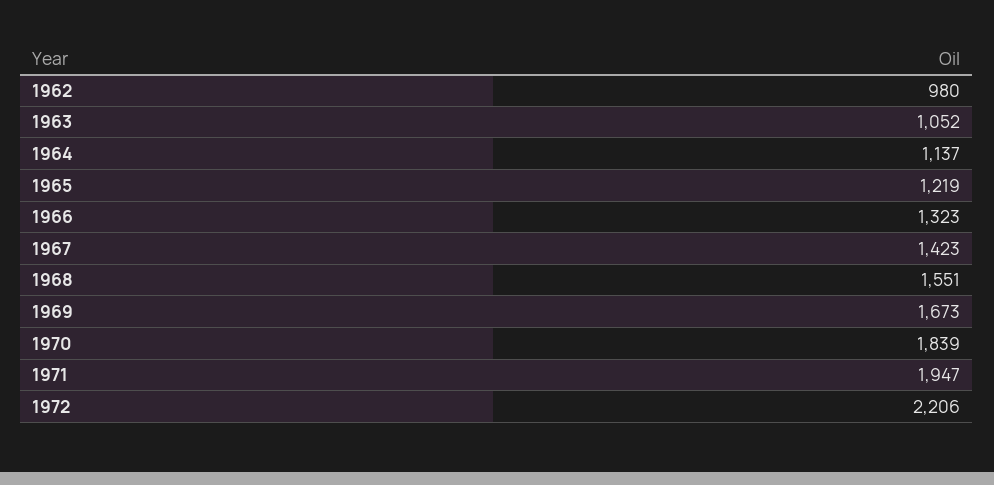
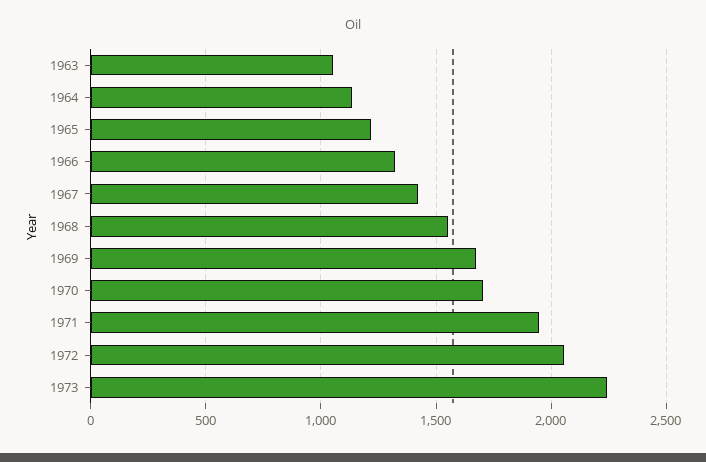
1962: 980 -> none
1970: 1839 -> 1700
1972: 2206 -> 2050
1973: none -> 2250

